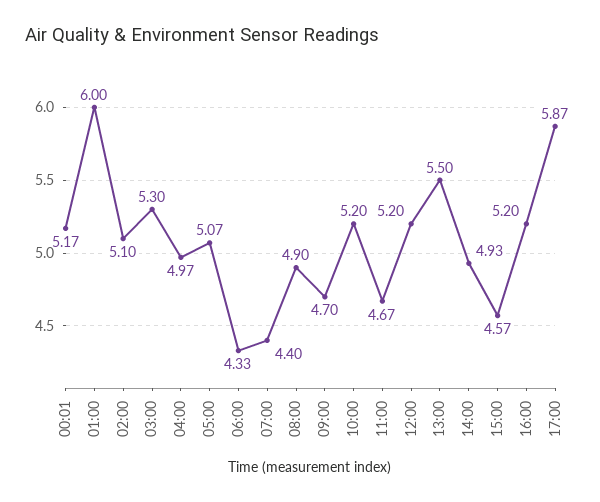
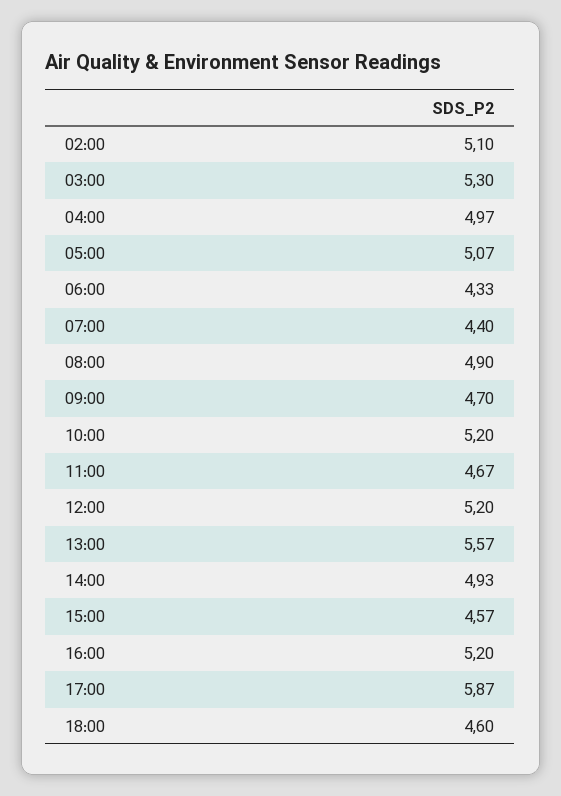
00:01: 5.17 -> none
01:00: 6 -> none
13:00: 5.5 -> 5.57
18:00: none -> 4.6

